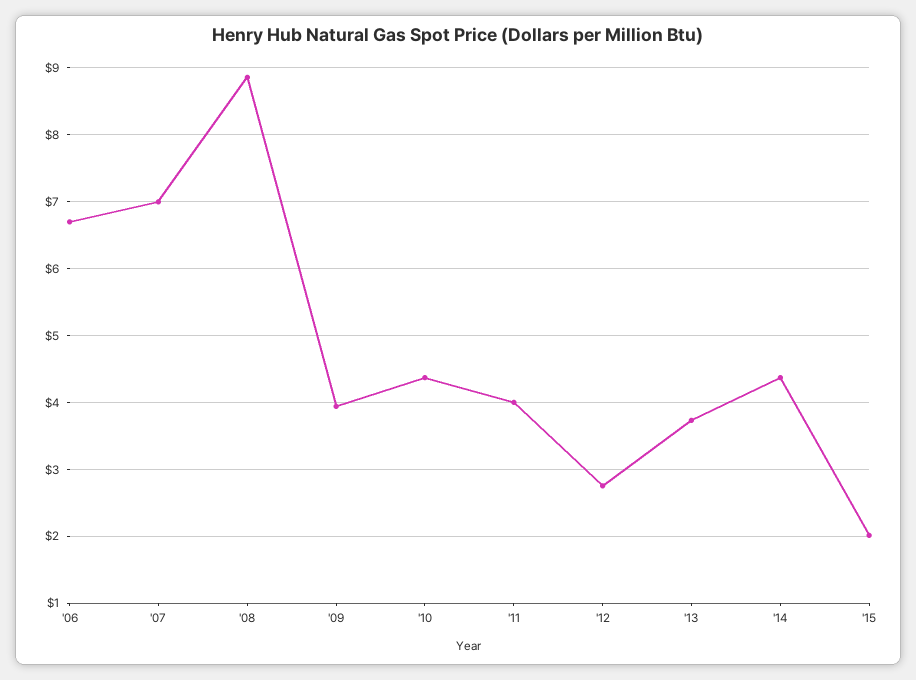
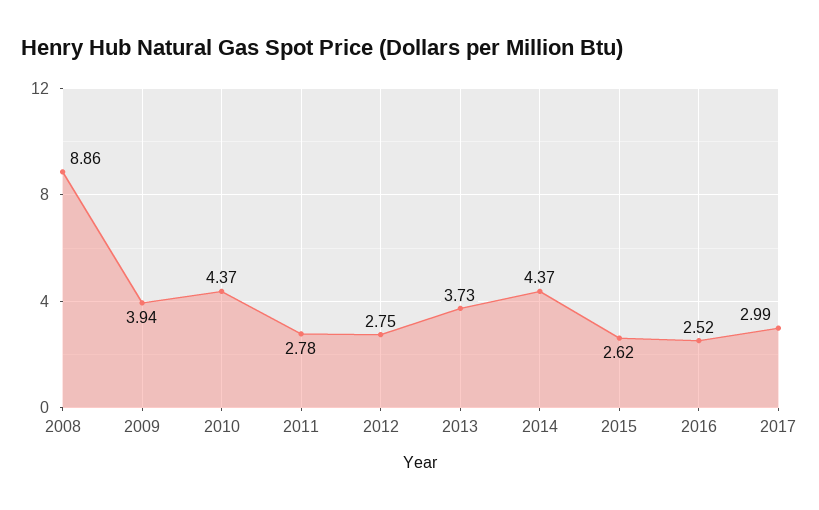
'06: 6.7 -> none
'07: 7 -> none
'11: 4 -> 2.78
'15: 2 -> 2.62
2016: none -> 2.52
2017: none -> 2.99

